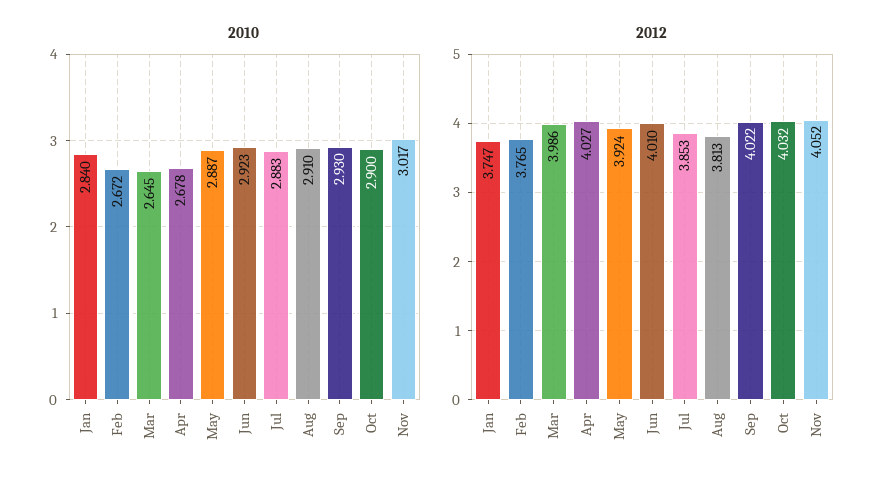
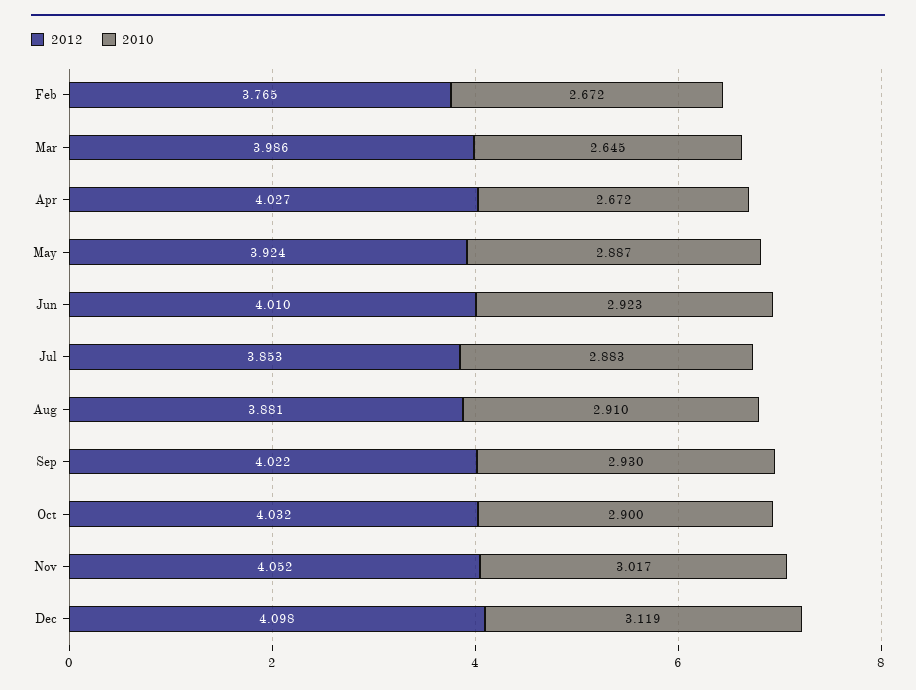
2010, Jan: 2.84 -> none
2010, Apr: 2.678 -> 2.672
2012, Jan: 3.747 -> none
2012, Aug: 3.813 -> 3.881
2012, Dec: none -> 4.098
2010, Dec: none -> 3.119

